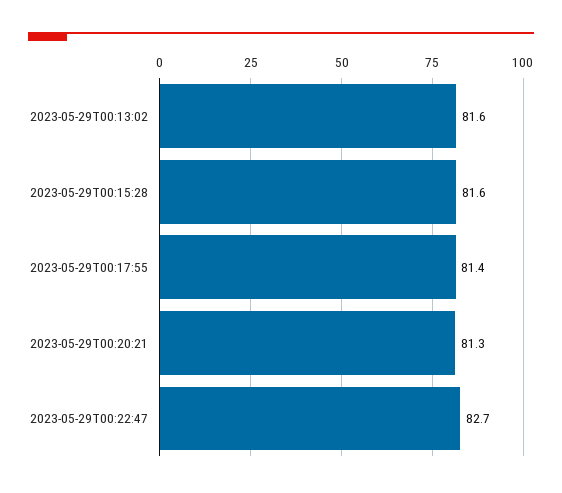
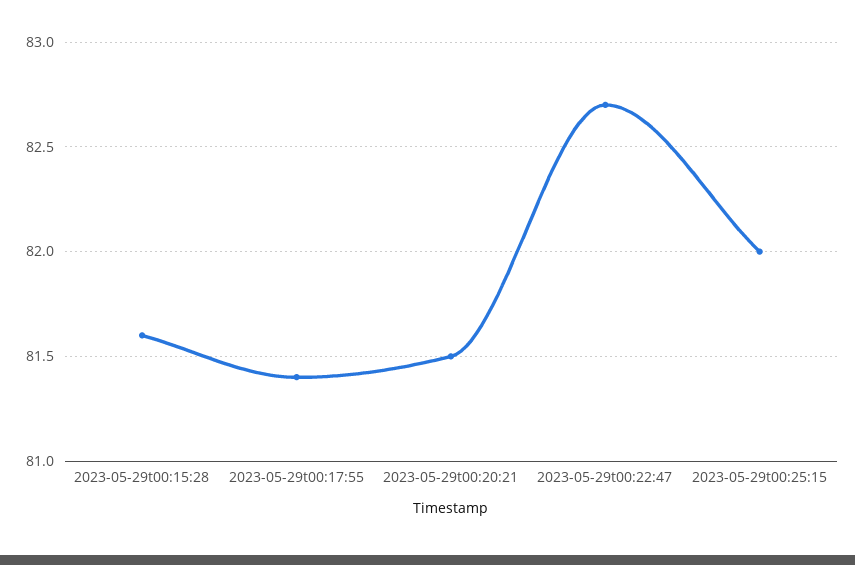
2023-05-29T00:13:02: 81.6 -> none
2023-05-29T00:20:21: 81.3 -> 81.5
2023-05-29t00:25:15: none -> 82

